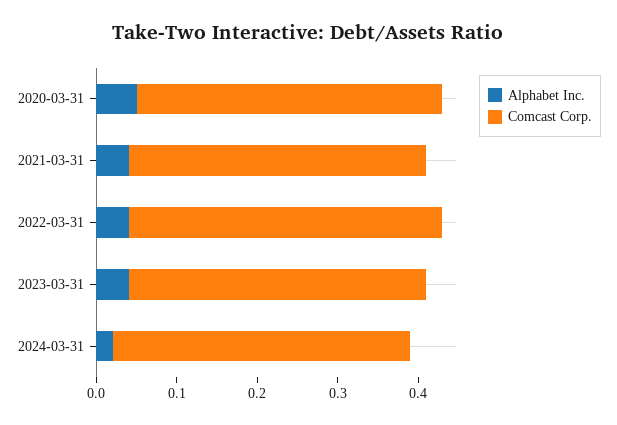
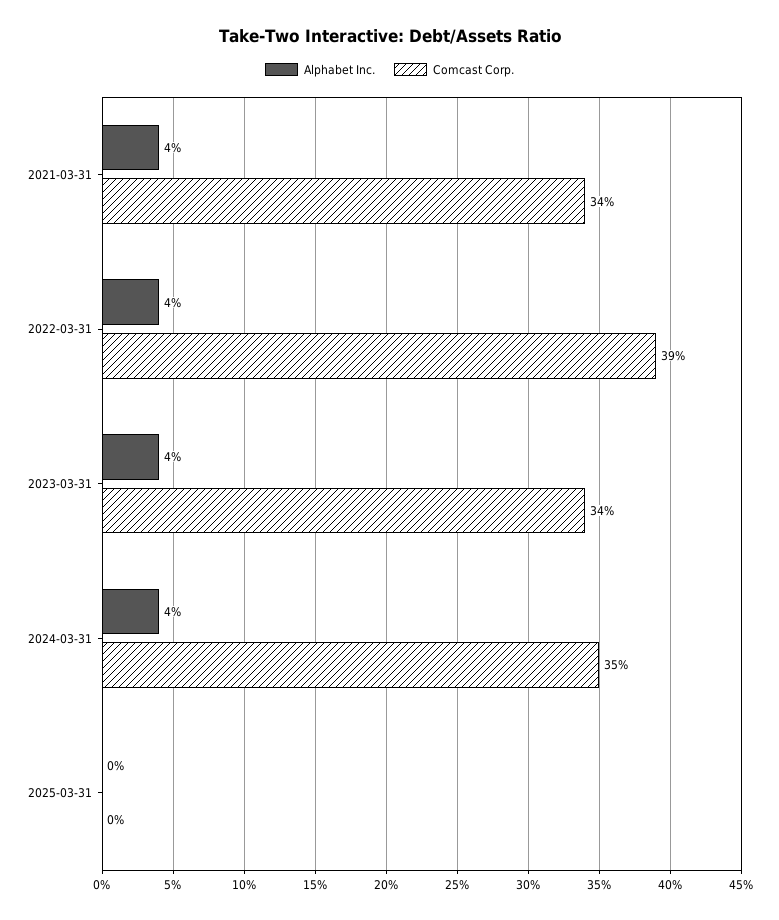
Alphabet Inc., 2020-03-31: 0.05 -> none
Comcast Corp., 2020-03-31: 0.38 -> none
Comcast Corp., 2021-03-31: 0.37 -> 0.34
Comcast Corp., 2023-03-31: 0.37 -> 0.34
Alphabet Inc., 2024-03-31: 0.02 -> 0.04
Comcast Corp., 2024-03-31: 0.37 -> 0.35
Alphabet Inc., 2025-03-31: none -> 0
Comcast Corp., 2025-03-31: none -> 0

